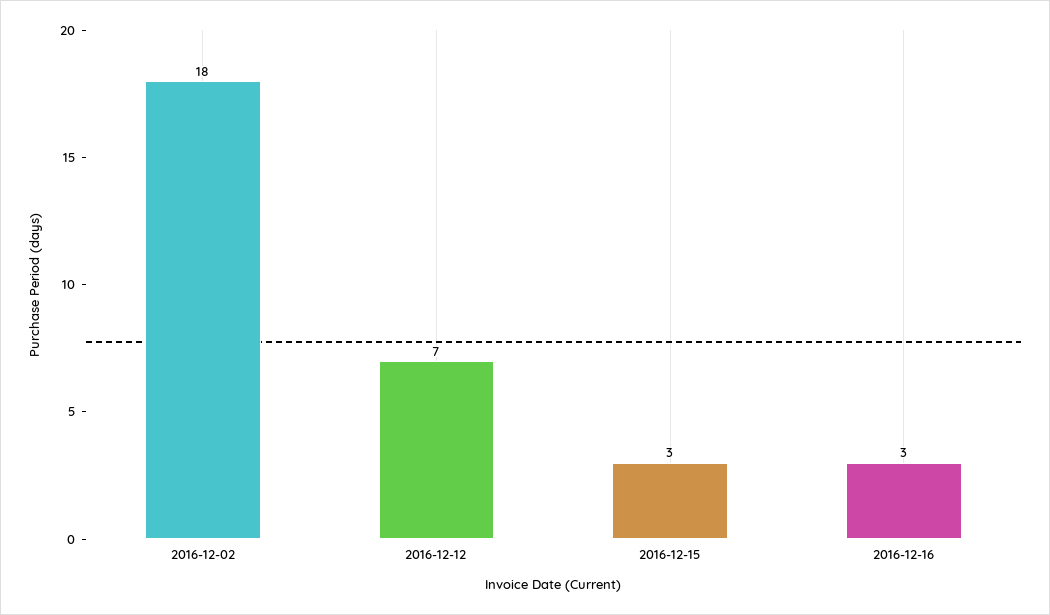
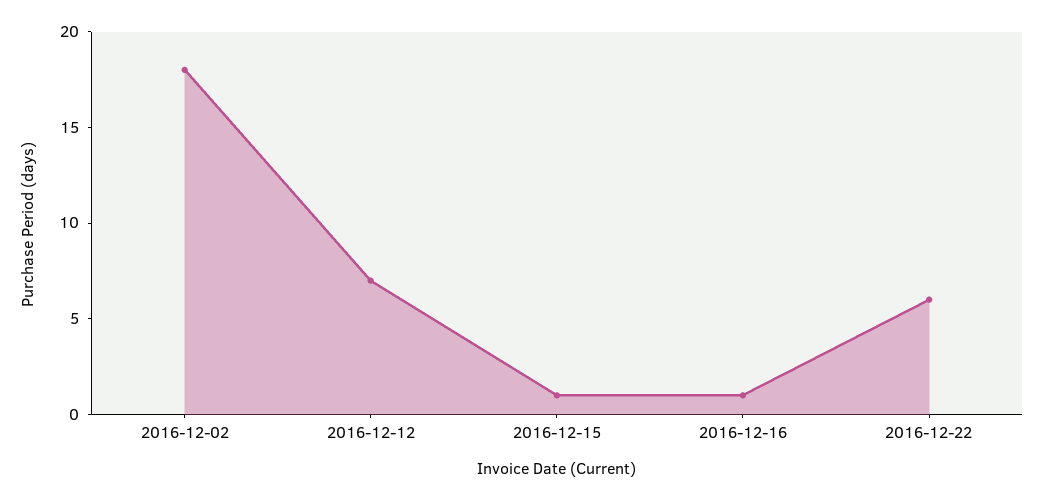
2016-12-15: 3 -> 1
2016-12-16: 3 -> 1
2016-12-22: none -> 6

